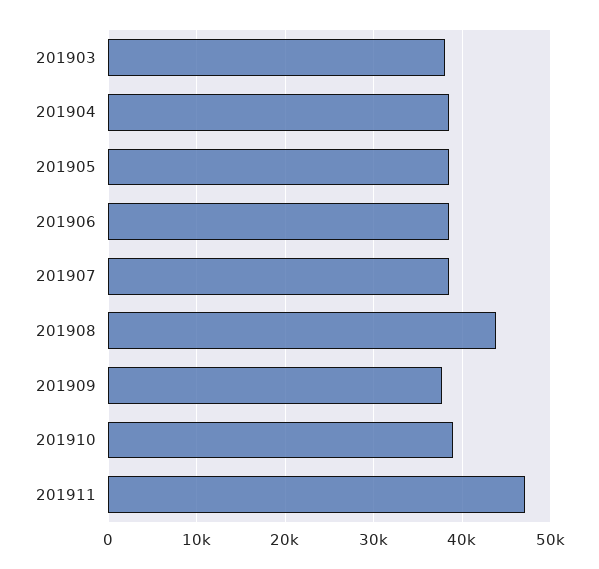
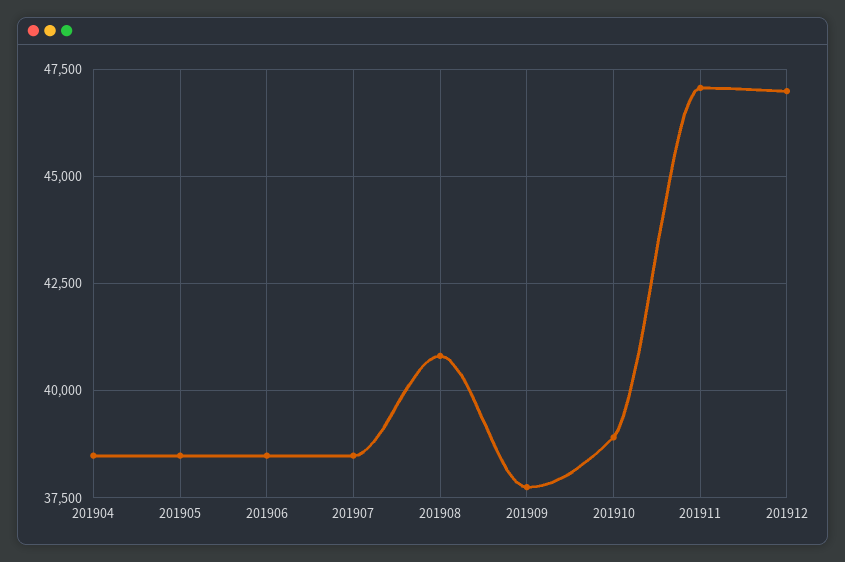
201903: 38000 -> none
201908: 44000 -> 40750
201912: none -> 47000

